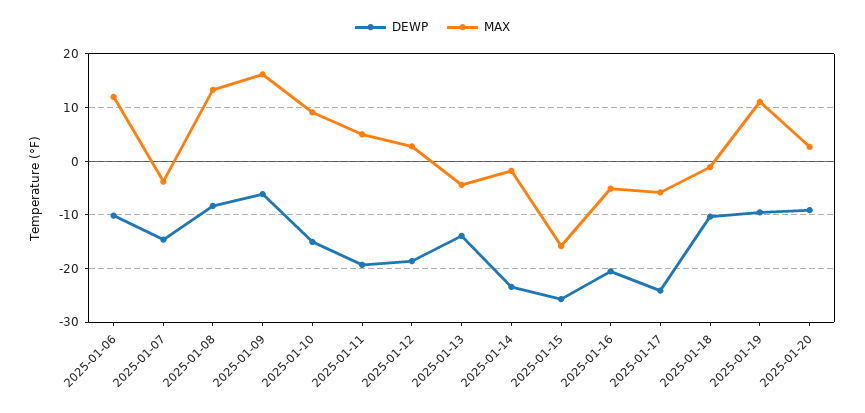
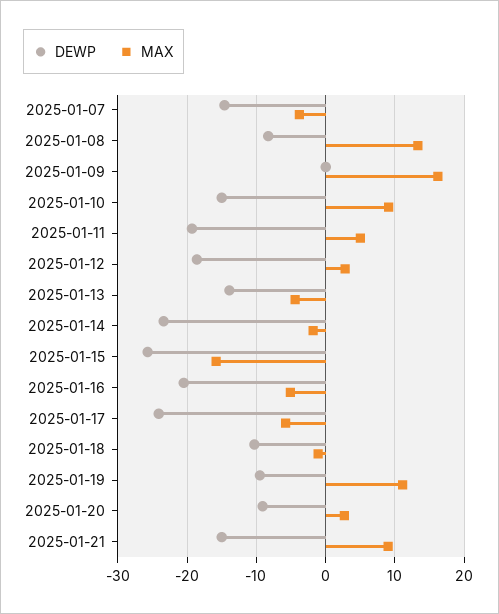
DEWP, 2025-01-06: -10 -> none
MAX, 2025-01-06: 12 -> none
DEWP, 2025-01-09: -6 -> 0
DEWP, 2025-01-21: none -> -15
MAX, 2025-01-21: none -> 9

